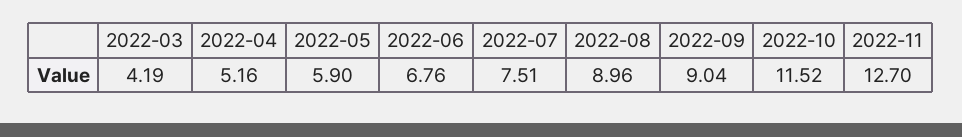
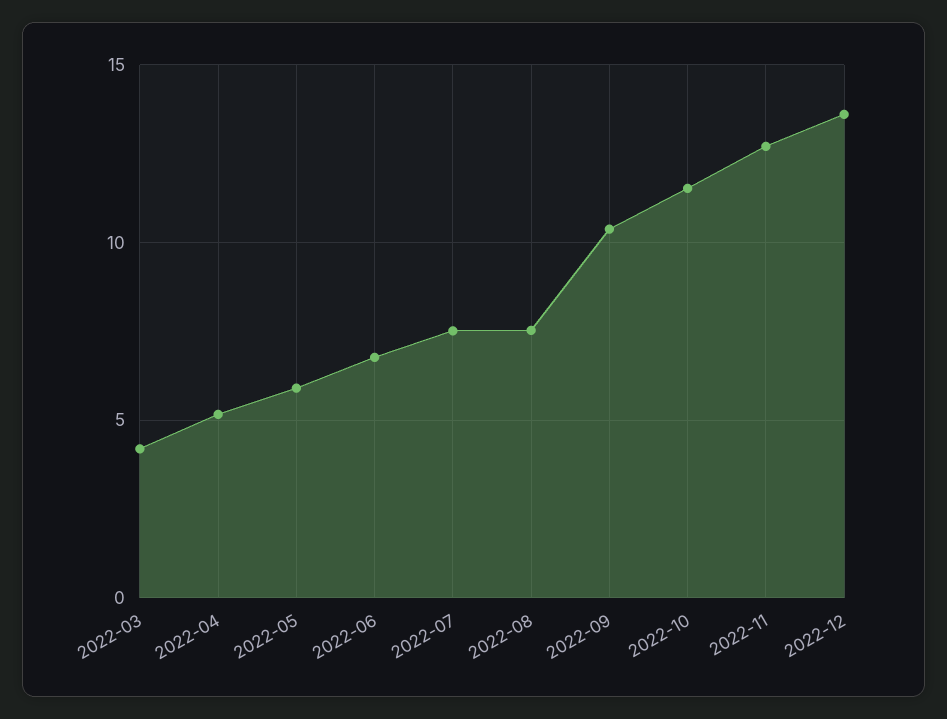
2022-08: 8.96 -> 7.5
2022-09: 9.04 -> 10.5
2022-12: none -> 13.5

